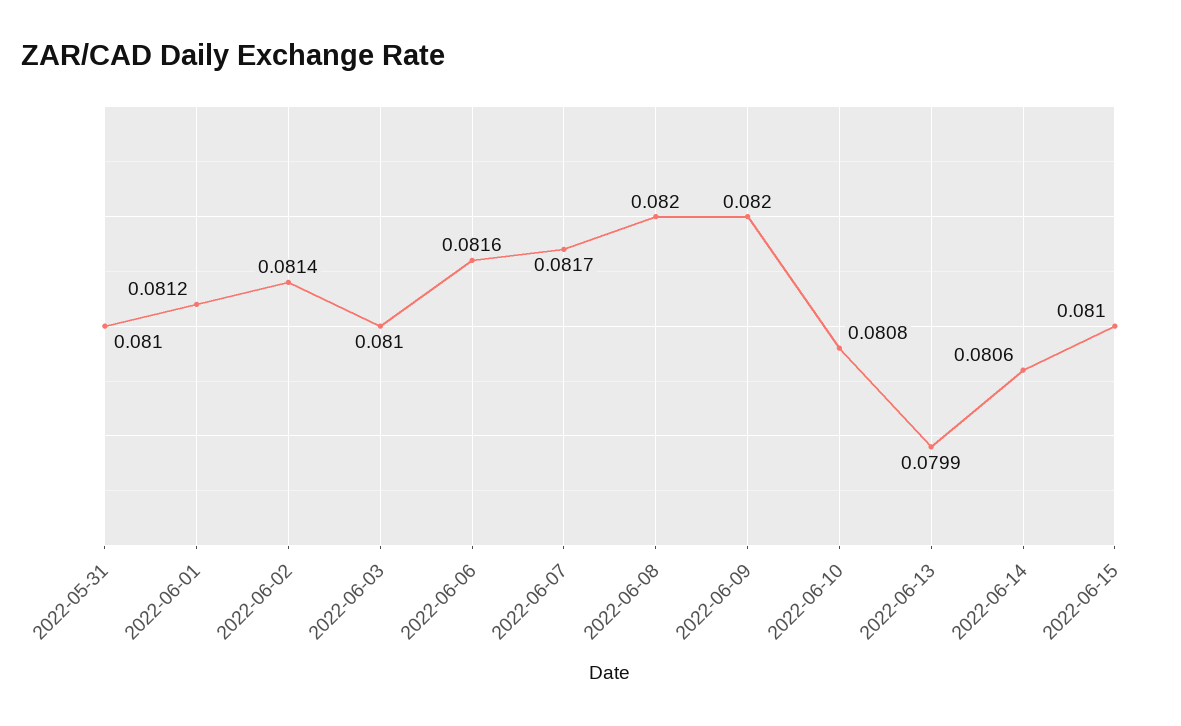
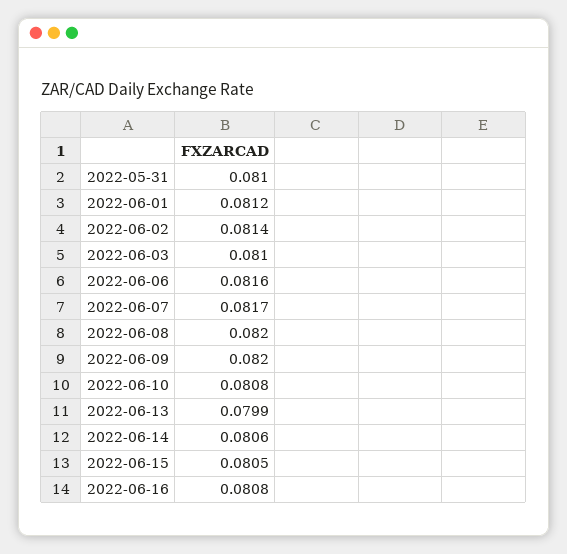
2022-06-15: 0.081 -> 0.0805
2022-06-16: none -> 0.0808

